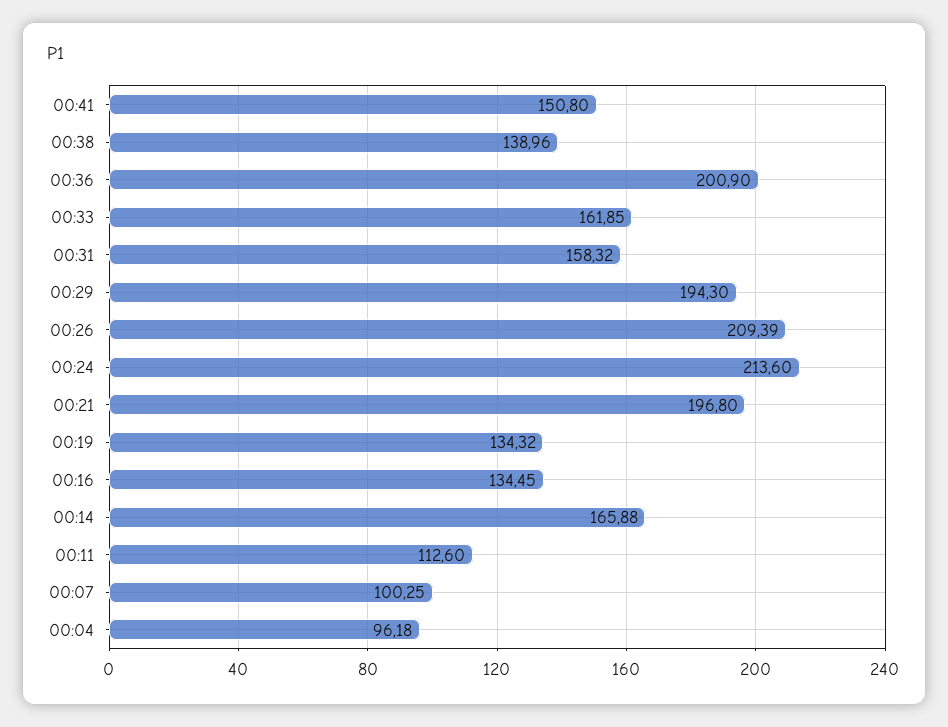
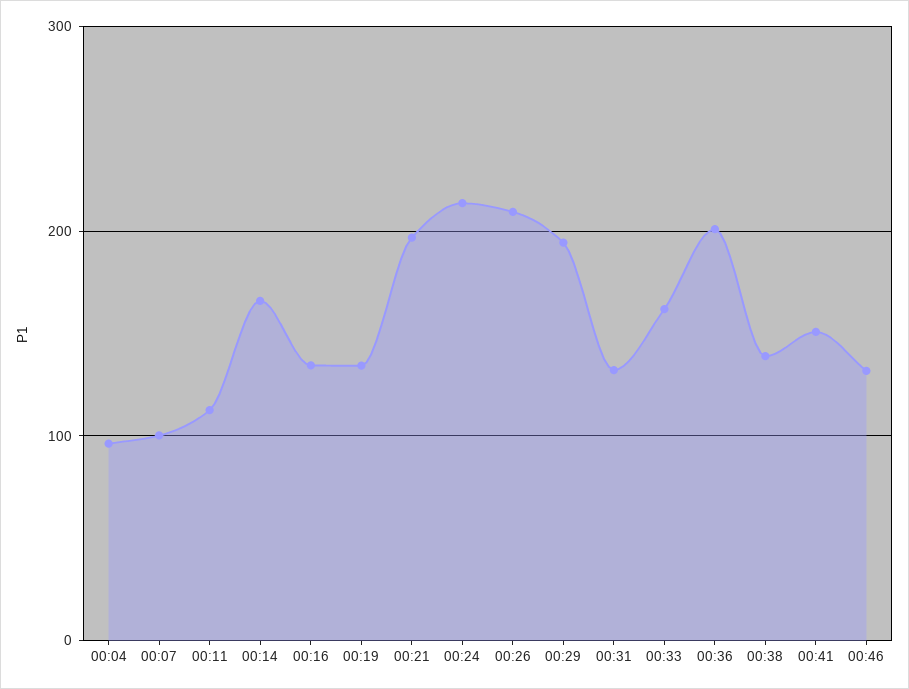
00:31: 158.32 -> 130
00:46: none -> 130

